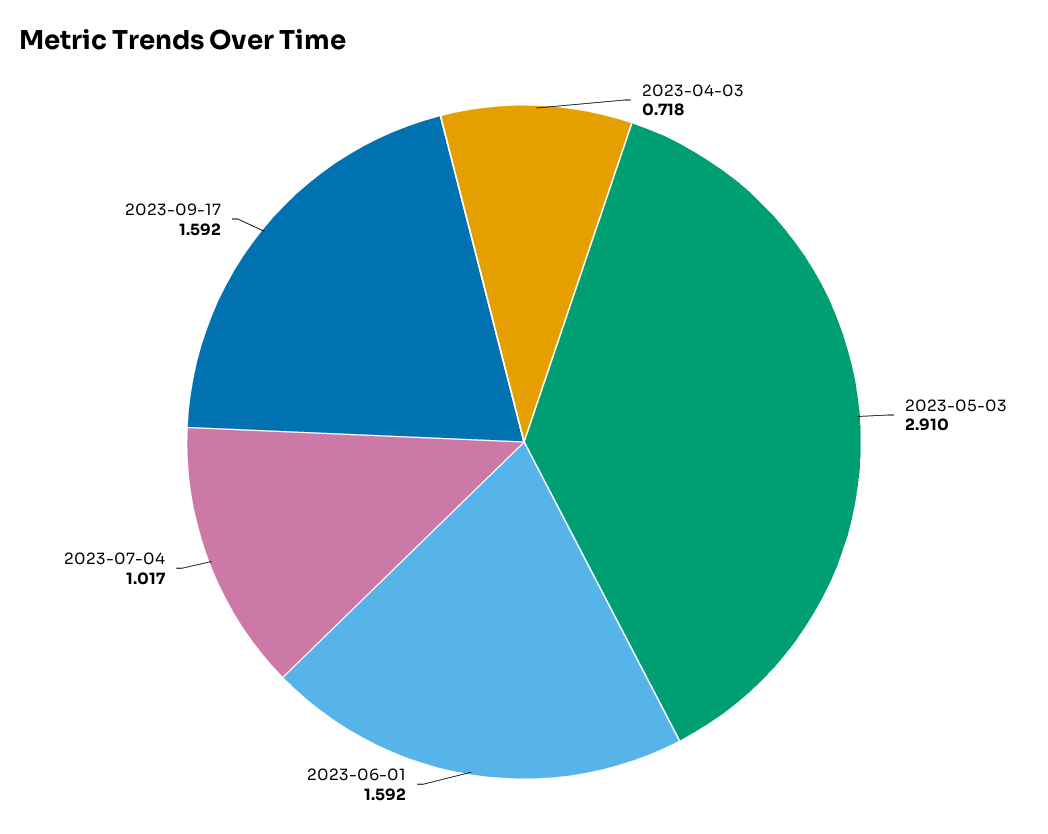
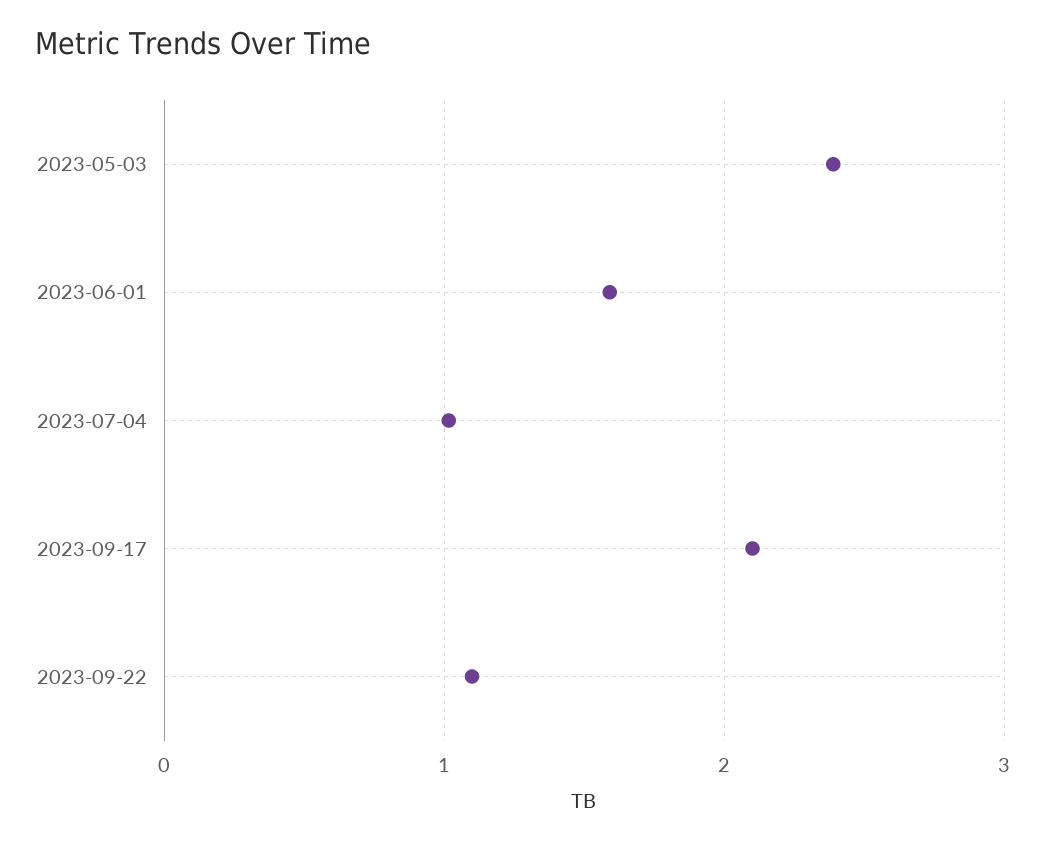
2023-04-03: 0.718 -> none
2023-05-03: 2.91 -> 2.4
2023-09-17: 1.592 -> 2.1
2023-09-22: none -> 1.1

